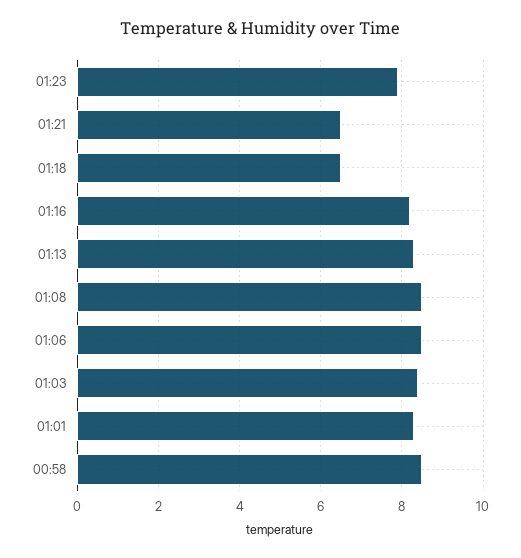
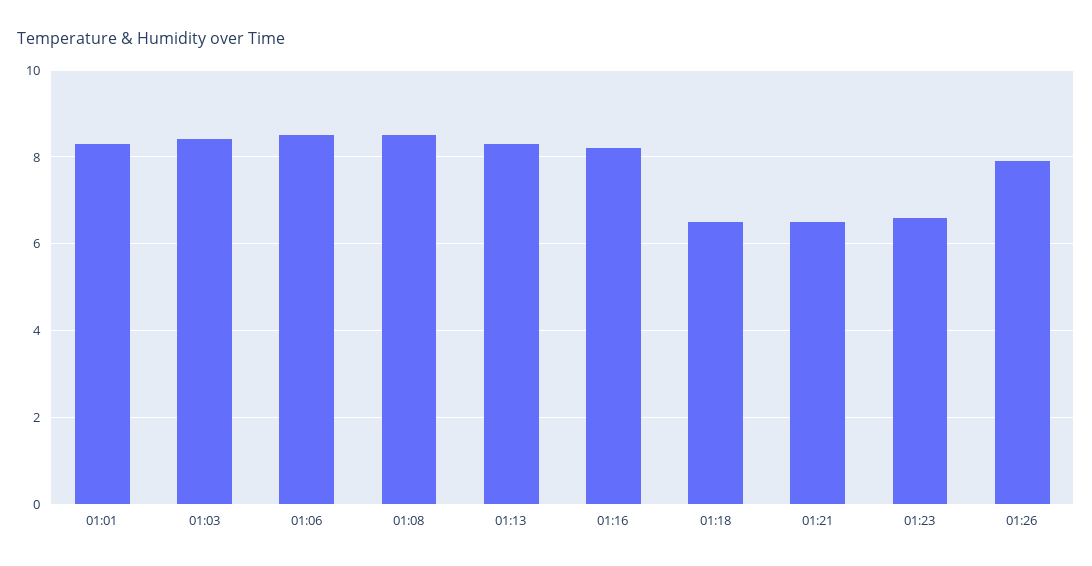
01:23: 8 -> 6.5
00:58: 8.5 -> none
01:26: none -> 8

